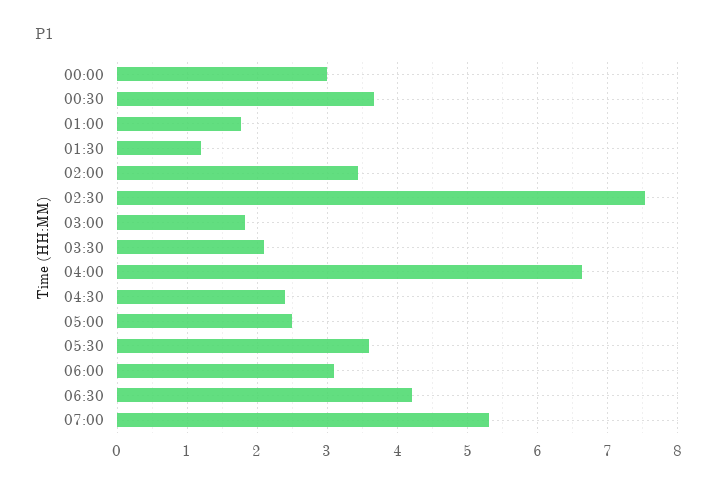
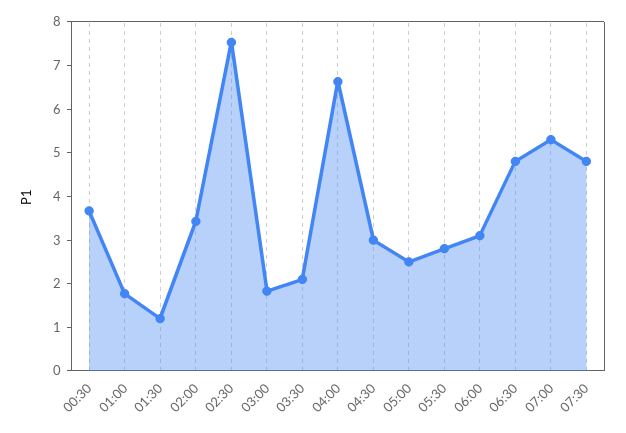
00:00: 3 -> none
04:30: 2.4 -> 3
05:30: 3.6 -> 2.8
06:30: 4.2 -> 4.8
07:30: none -> 4.8

